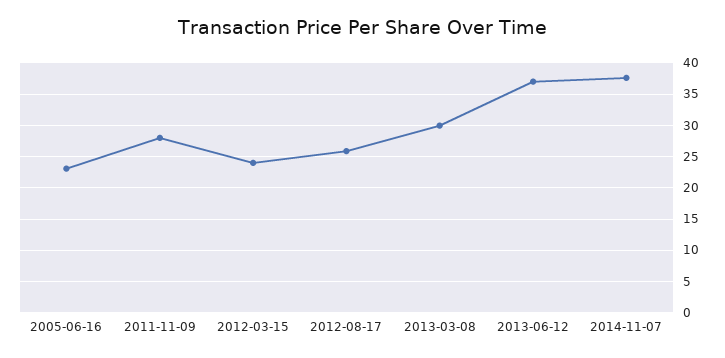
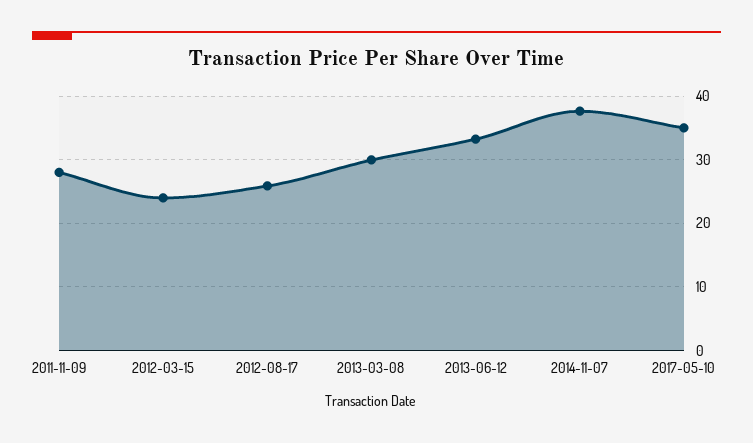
2005-06-16: 23 -> none
2013-06-12: 37 -> 33
2017-05-10: none -> 35

